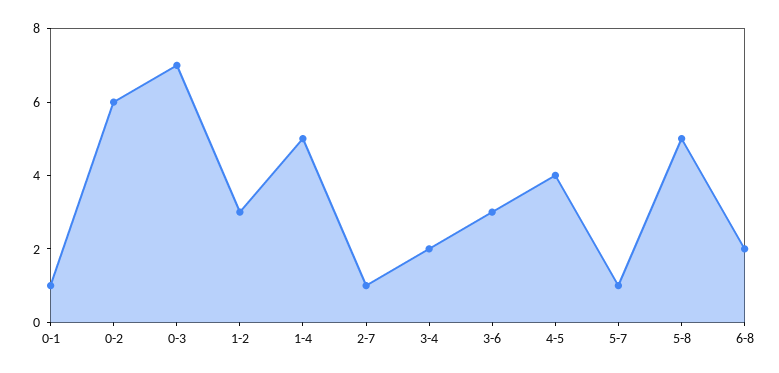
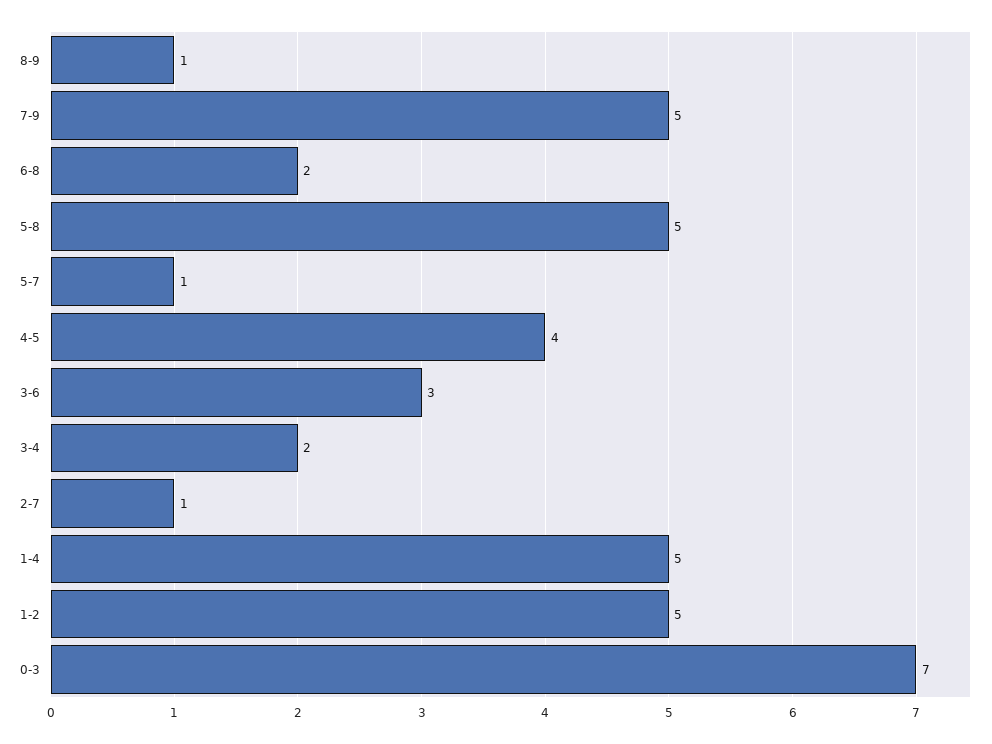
0-1: 1 -> none
0-2: 6 -> none
1-2: 3 -> 5
8-9: none -> 1
7-9: none -> 5

